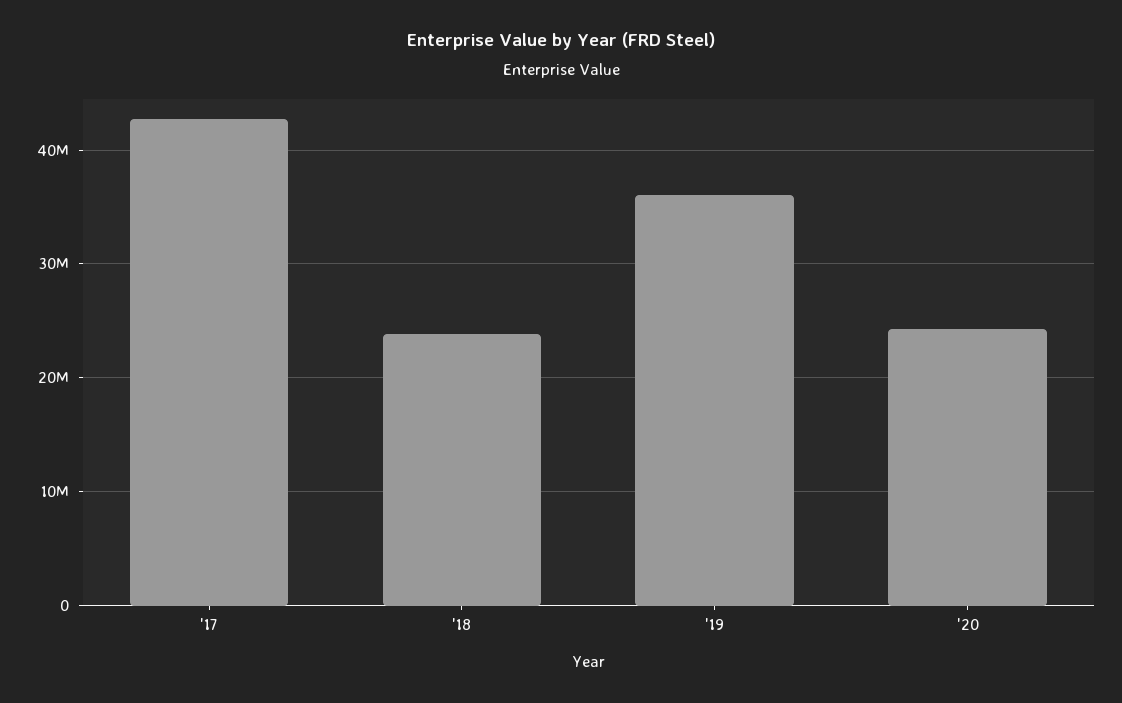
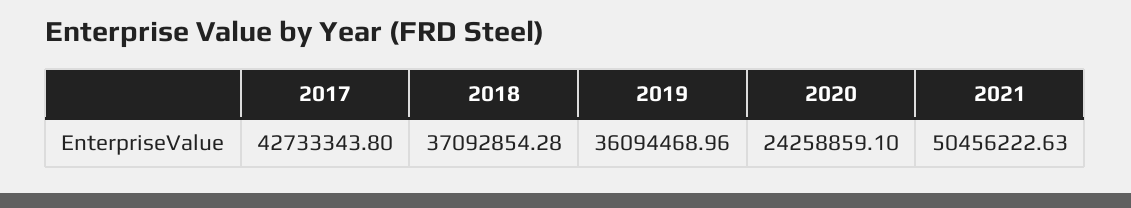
'18: 24000000 -> 37092854.28
2021: none -> 50456222.63

